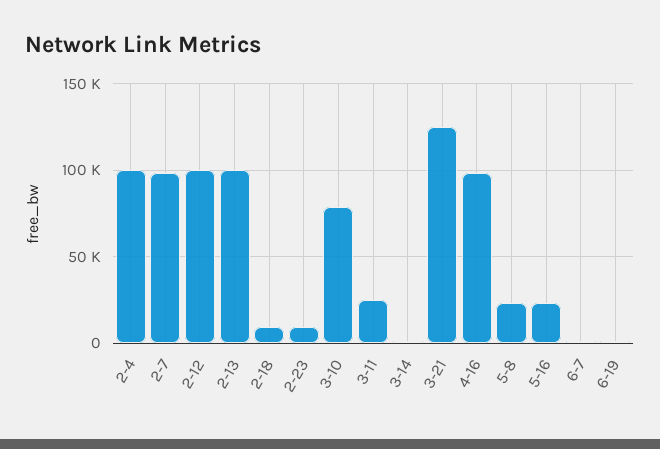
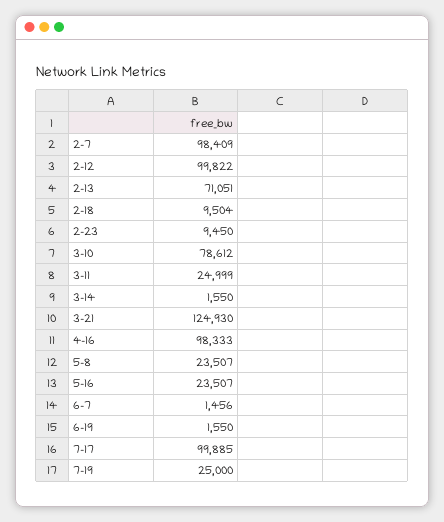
2-4: 100000 -> none
2-13: 100000 -> 71051
7-17: none -> 99885
7-19: none -> 25000

